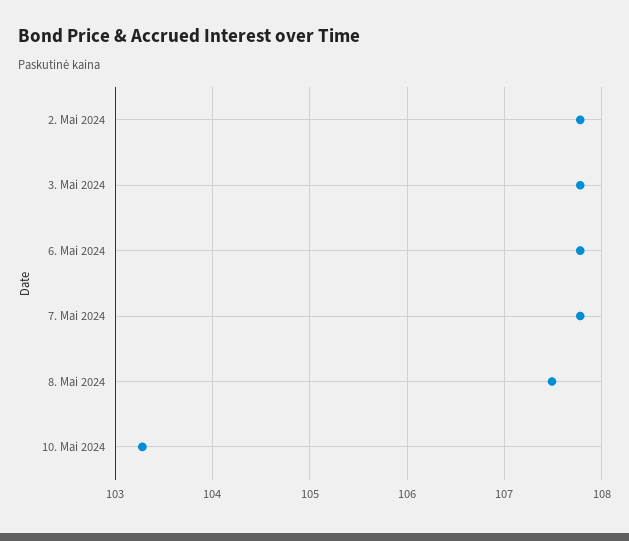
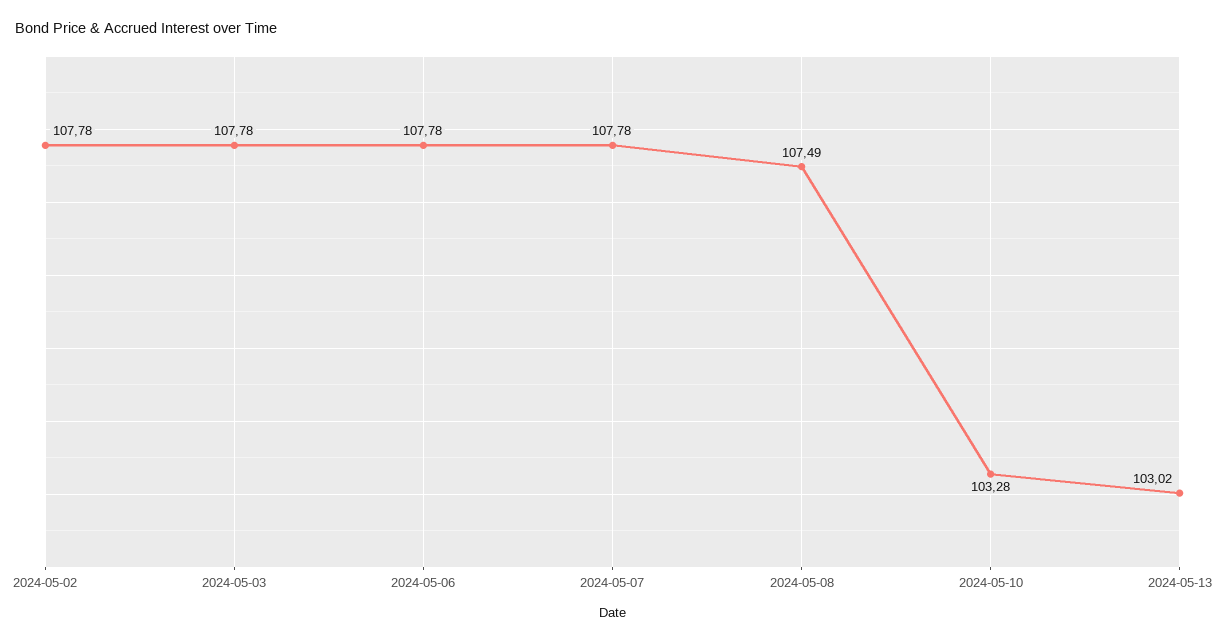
2024-05-13: none -> 103.02

